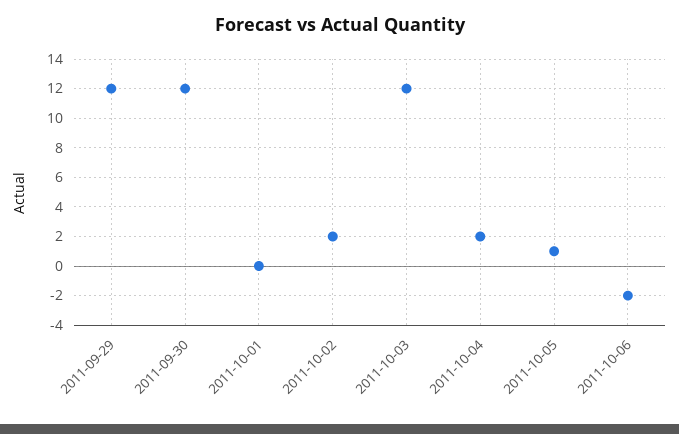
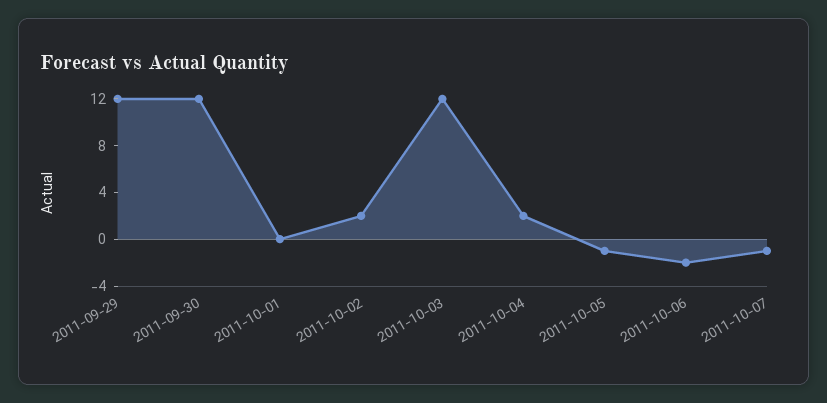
2011-10-05: 1 -> -1
2011-10-07: none -> -1

